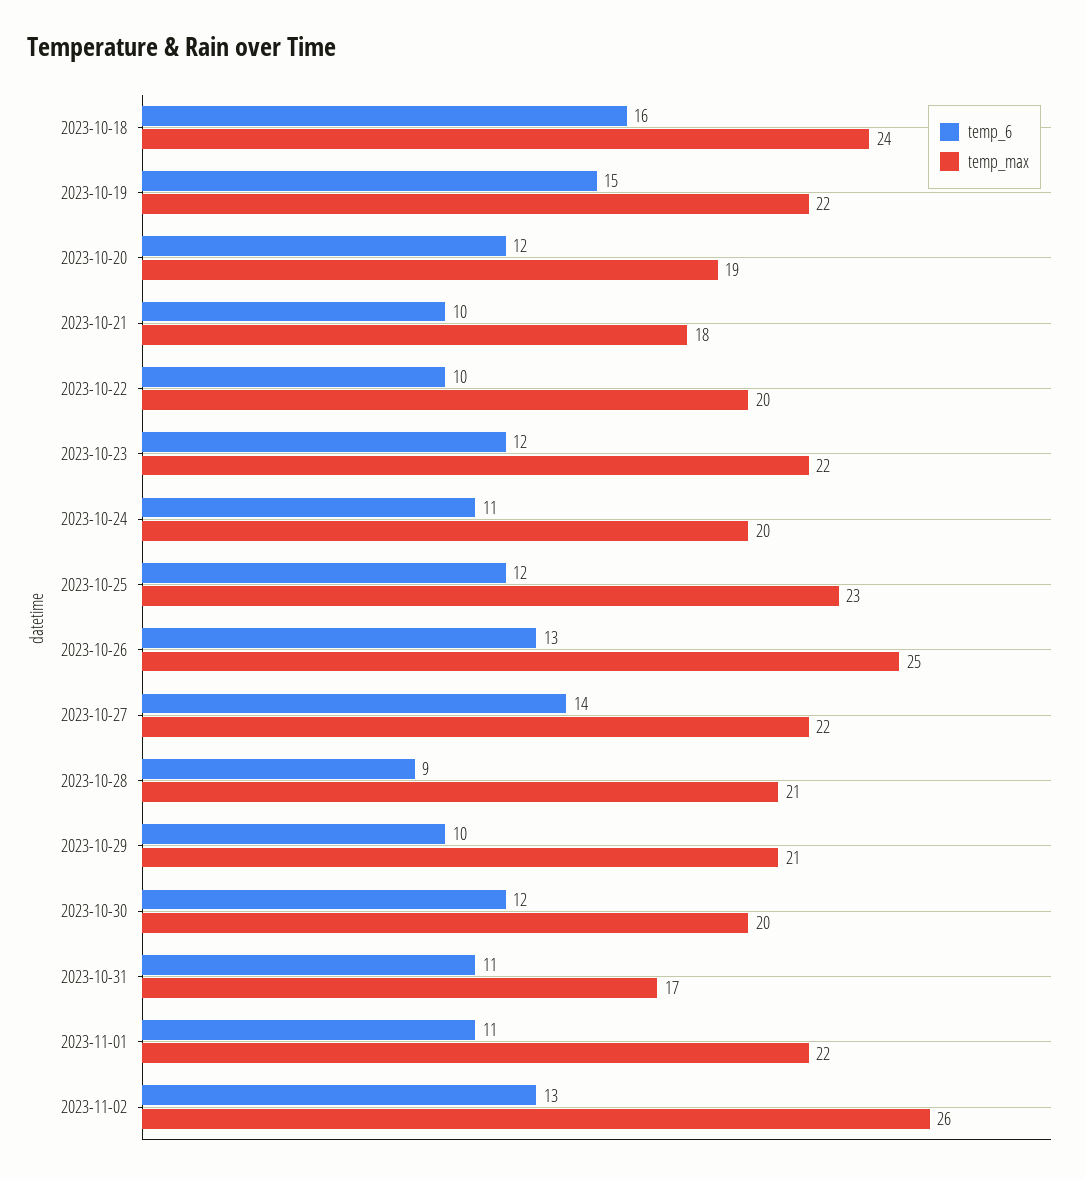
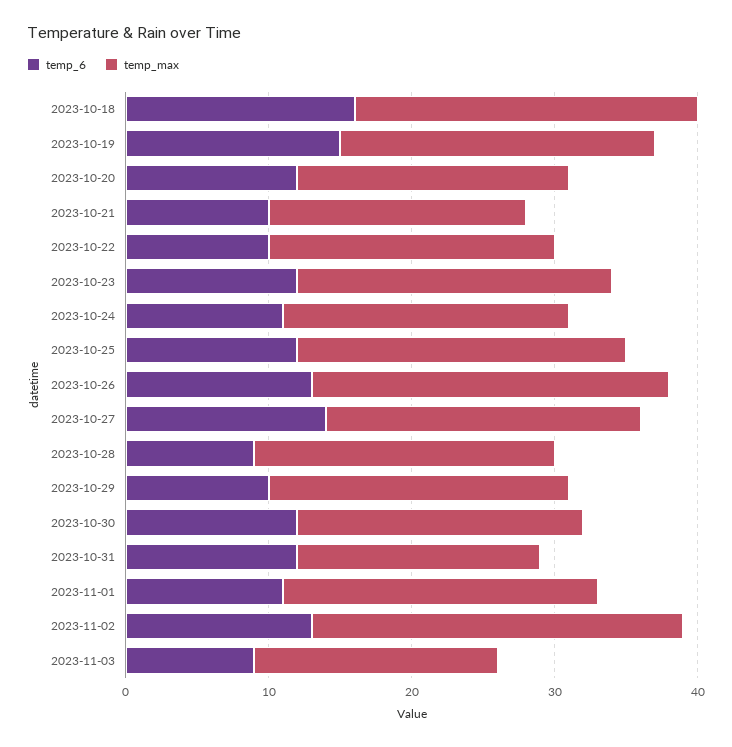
temp_6, 2023-10-31: 11 -> 12
temp_6, 2023-11-03: none -> 9
temp_max, 2023-11-03: none -> 17

